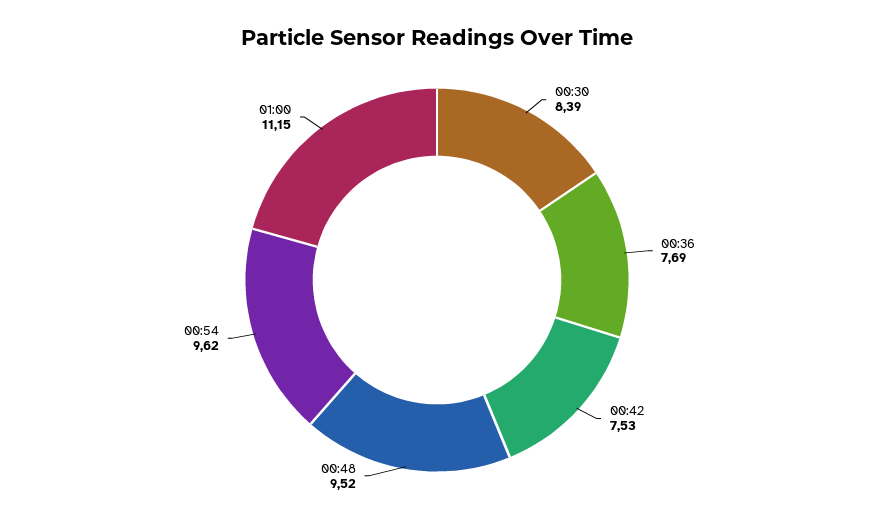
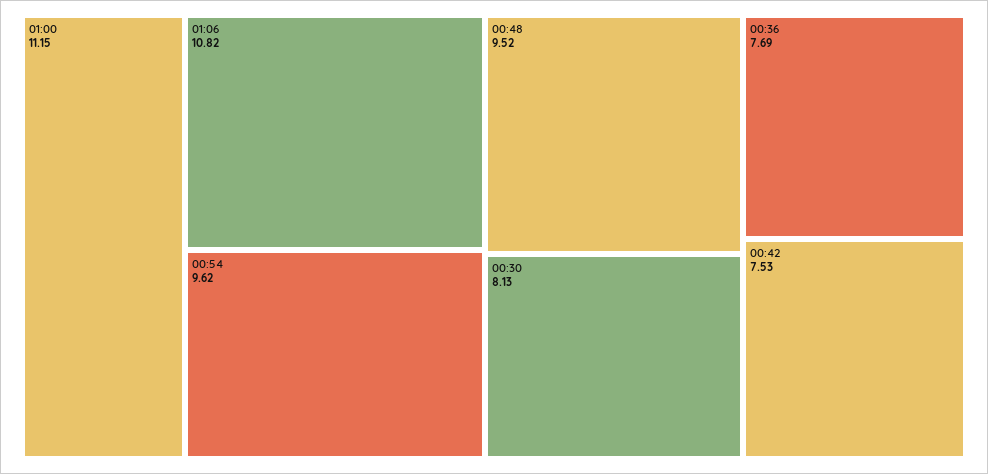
00:30: 8.39 -> 8.13
01:06: none -> 10.82

